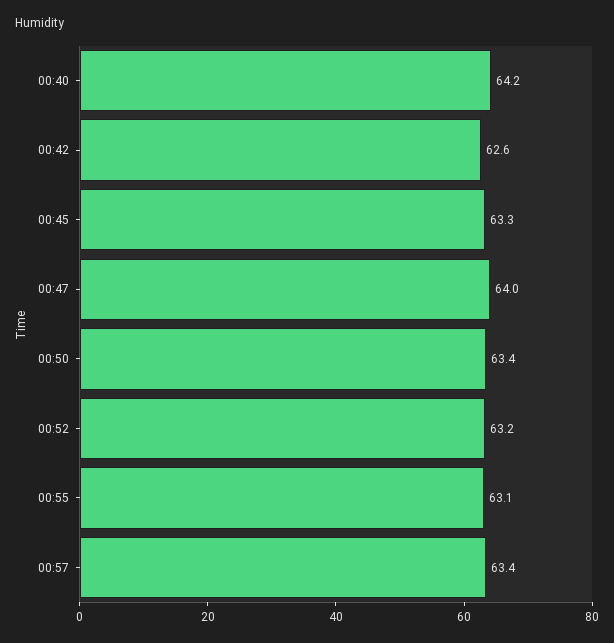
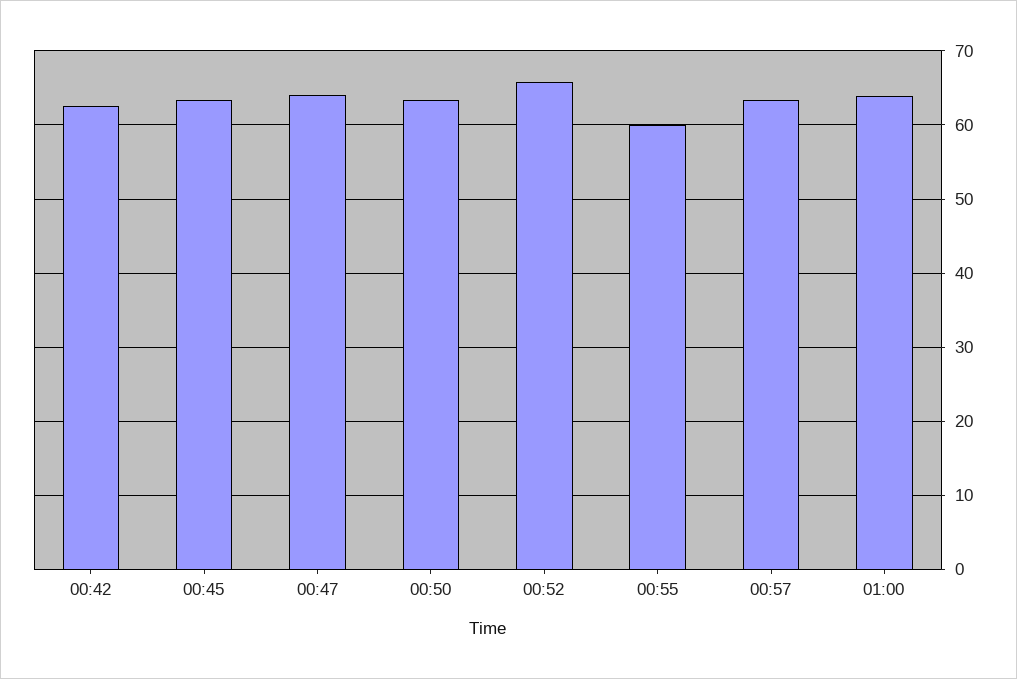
00:40: 64.2 -> none
00:52: 63.2 -> 66
00:55: 63.1 -> 60
01:00: none -> 64

